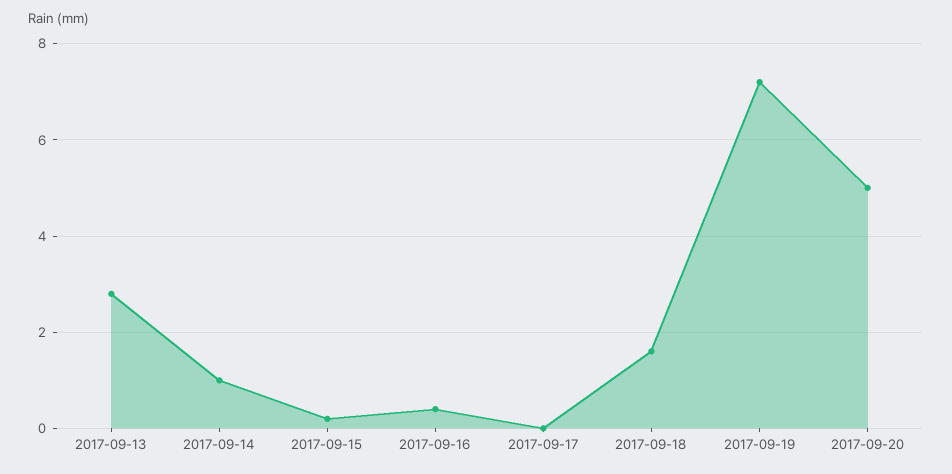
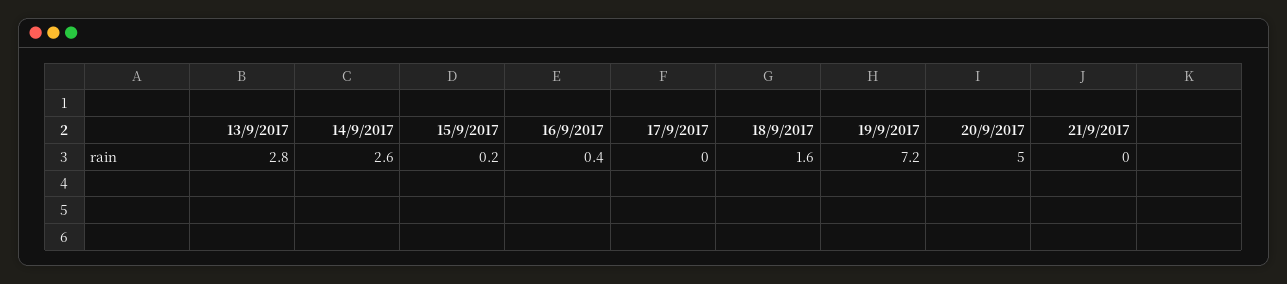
2017-09-14: 1 -> 2.6
21/9/2017: none -> 0

